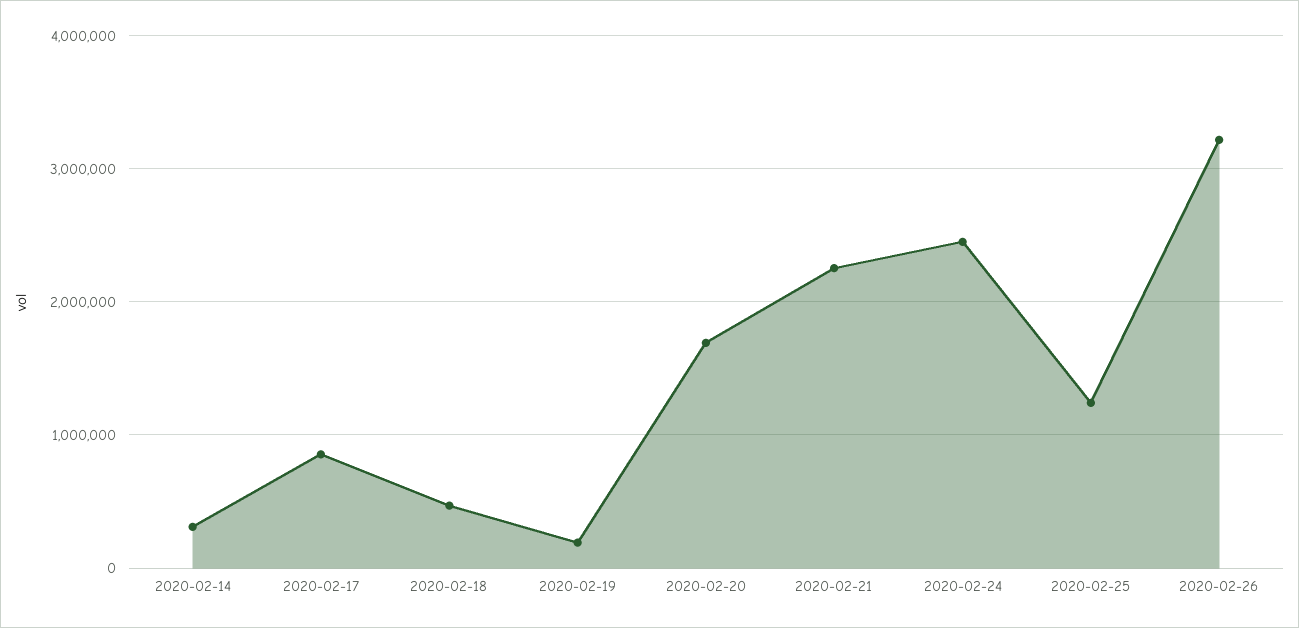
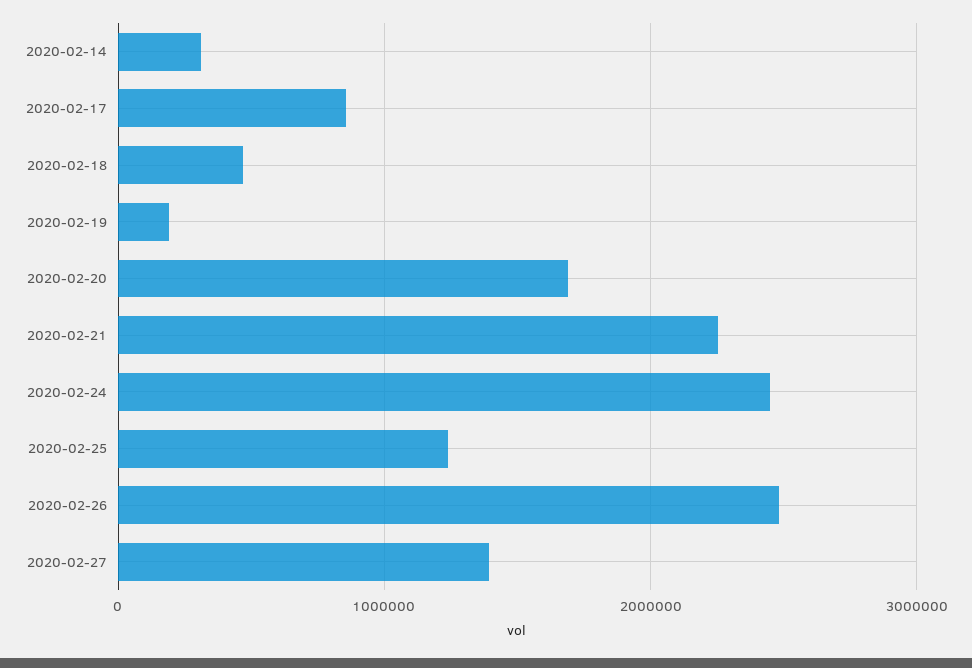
2020-02-26: 3200000 -> 2500000
2020-02-27: none -> 1400000

